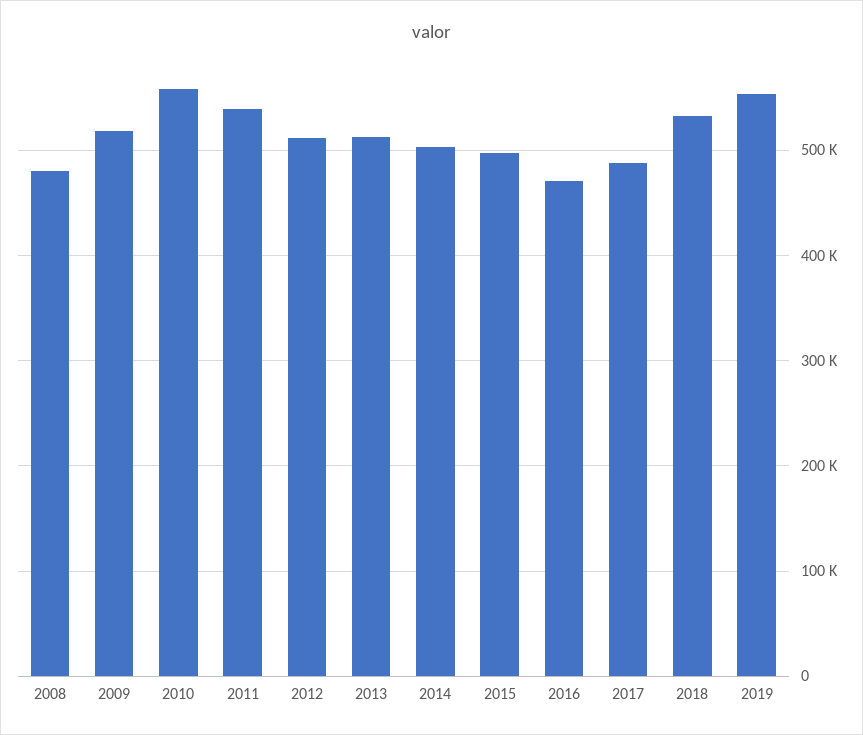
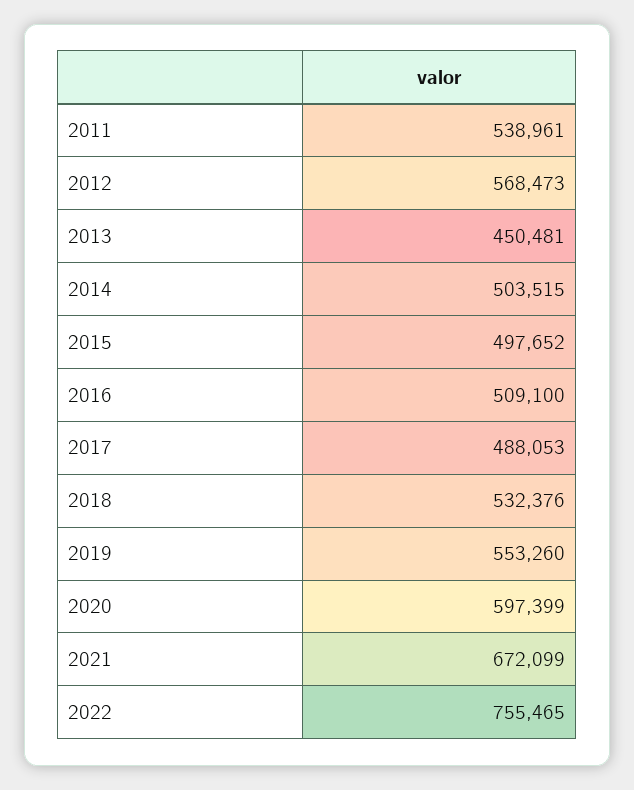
2008: 480000 -> none
2009: 520000 -> none
2010: 560000 -> none
2012: 510000 -> 568473
2013: 510000 -> 450481
2016: 470000 -> 509100
2020: none -> 597399
2021: none -> 672099
2022: none -> 755465

